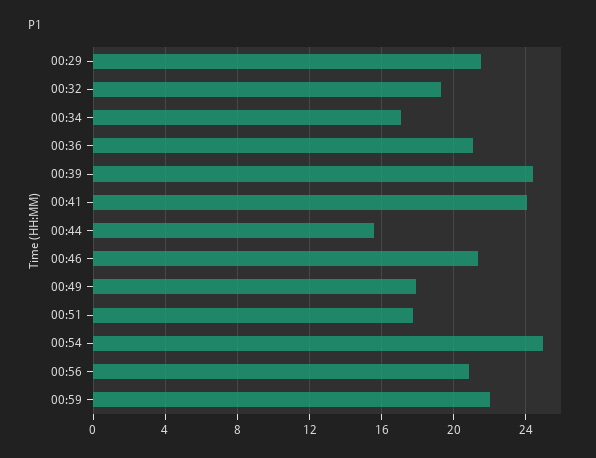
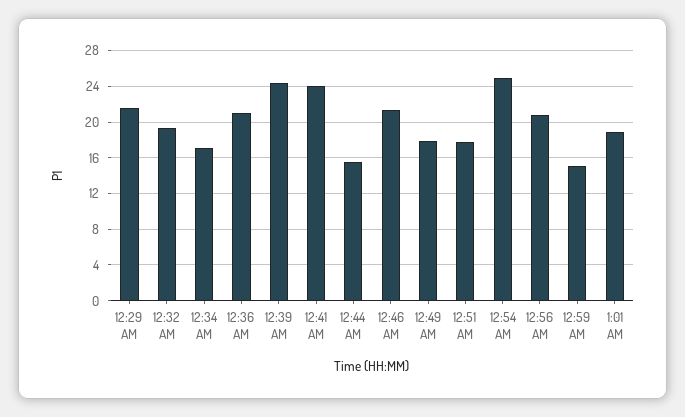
00:59: 22 -> 15
1:01 AM: none -> 19

